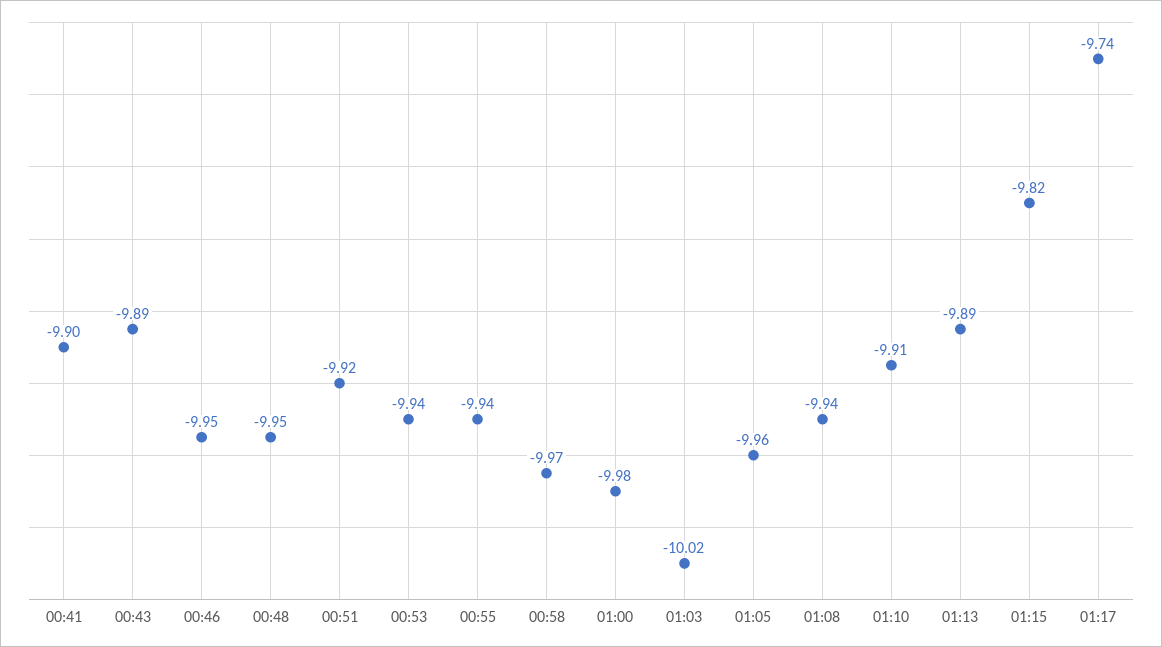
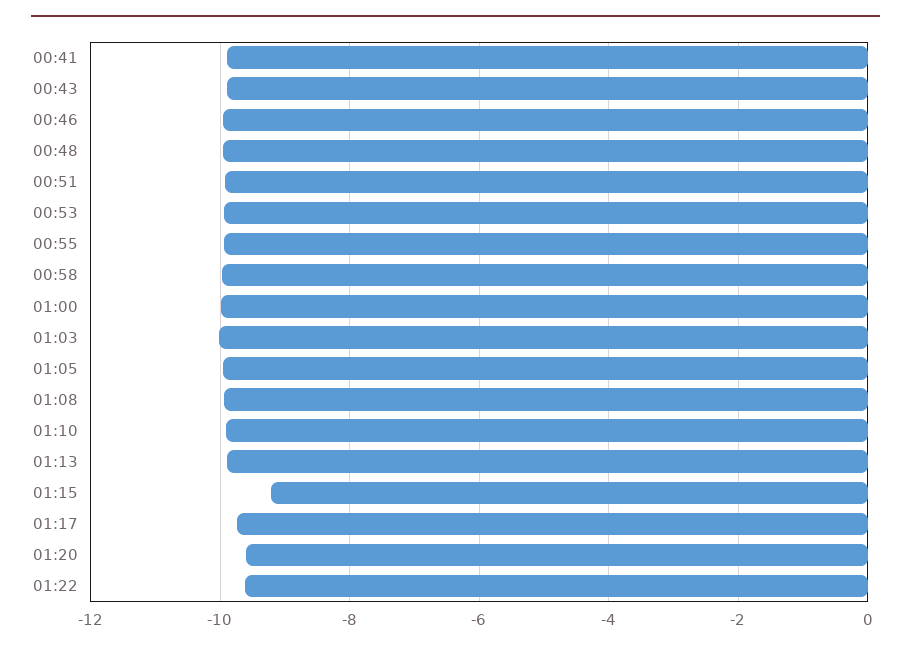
01:15: -9.82 -> -9.2
01:20: none -> -9.6
01:22: none -> -9.6

